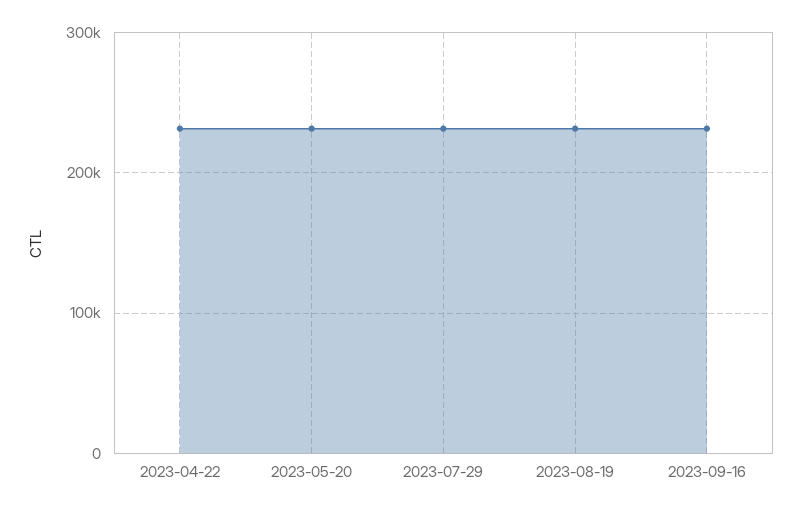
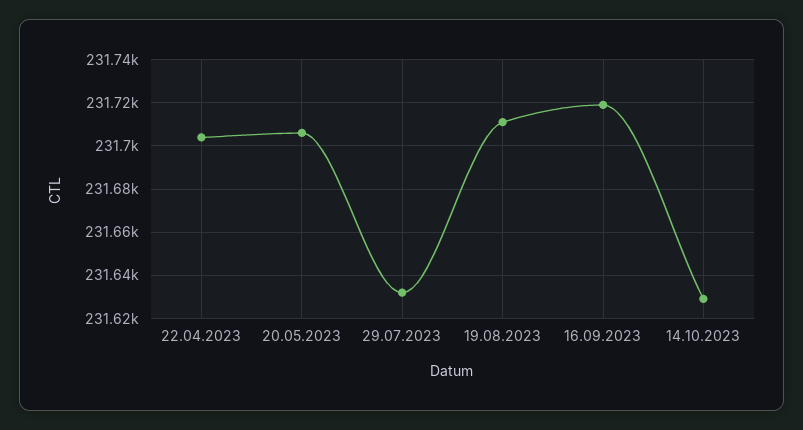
14.10.2023: none -> 231630

